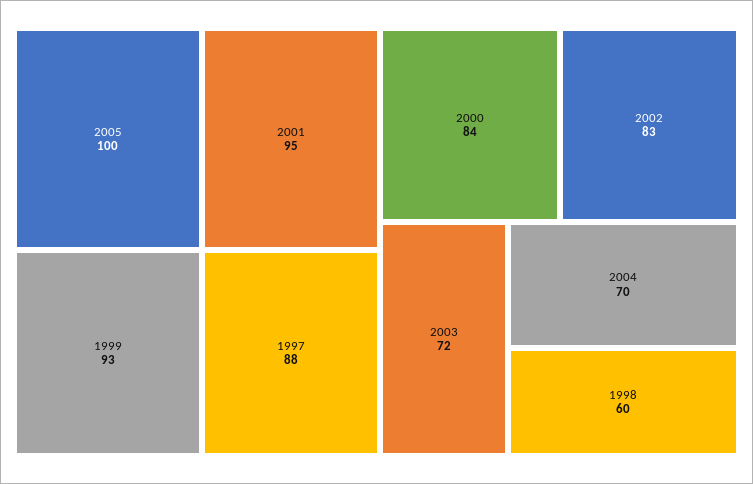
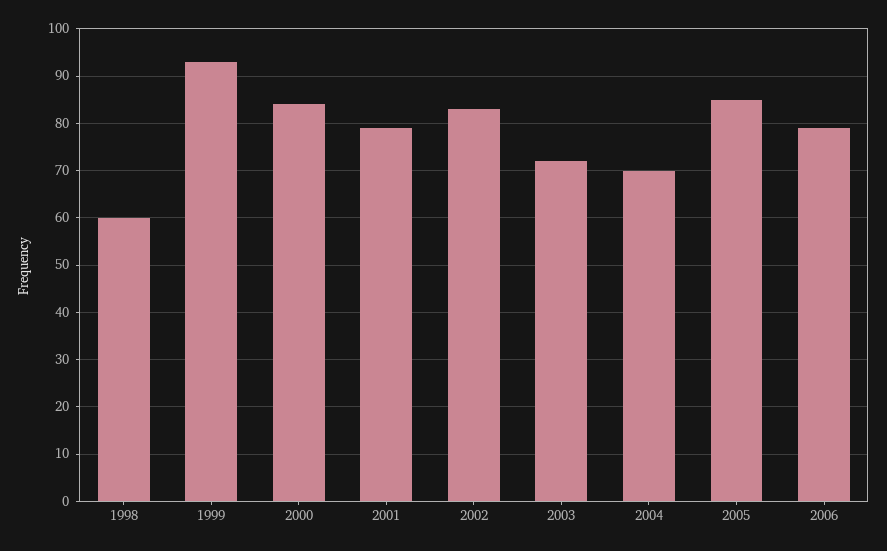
2005: 100 -> 85
2001: 95 -> 80
1997: 88 -> none
2006: none -> 80

